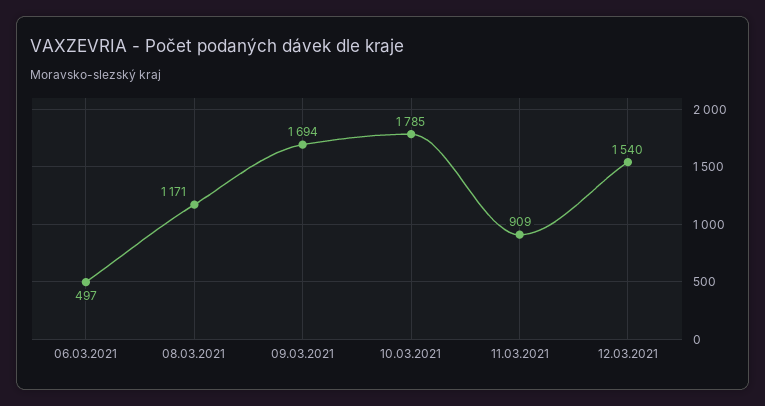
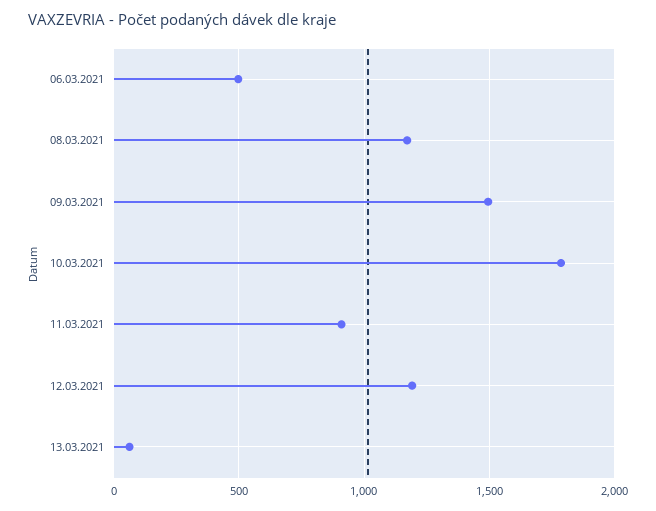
09.03.2021: 1694 -> 1500
12.03.2021: 1540 -> 1200
13.03.2021: none -> 50

